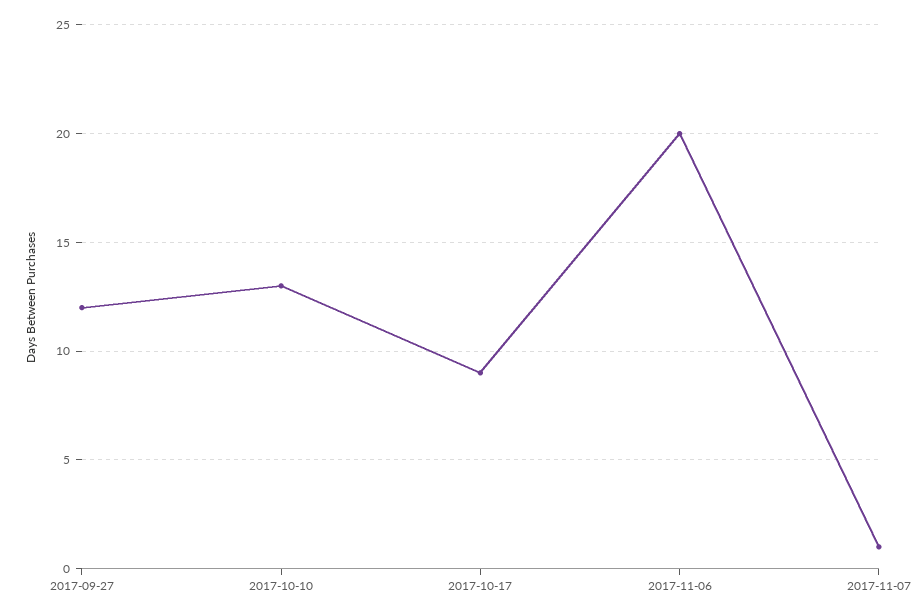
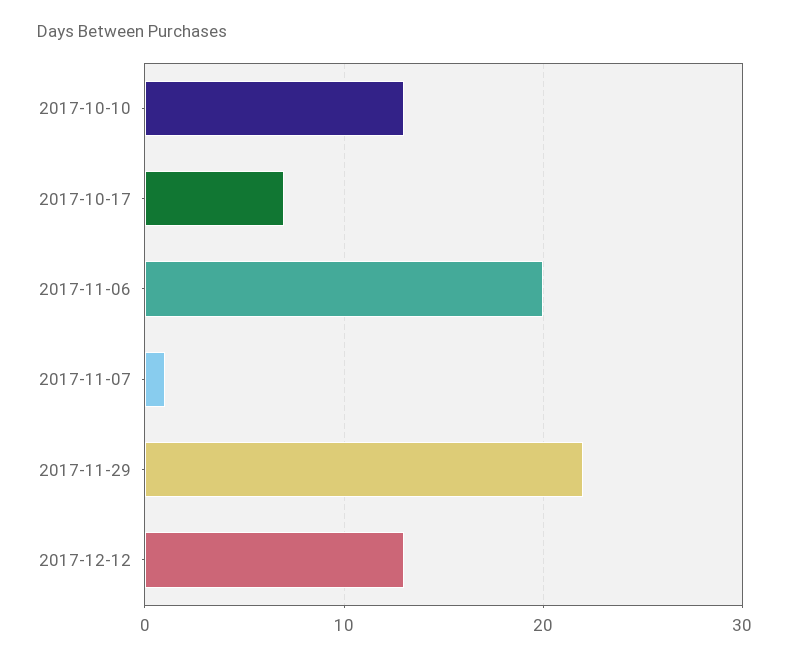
2017-09-27: 12 -> none
2017-10-17: 9 -> 7
2017-11-29: none -> 22
2017-12-12: none -> 13

